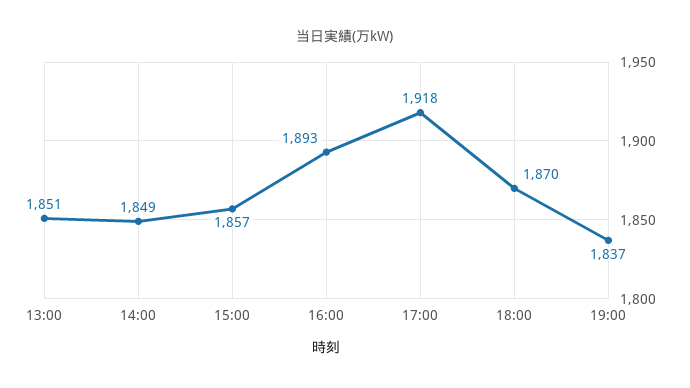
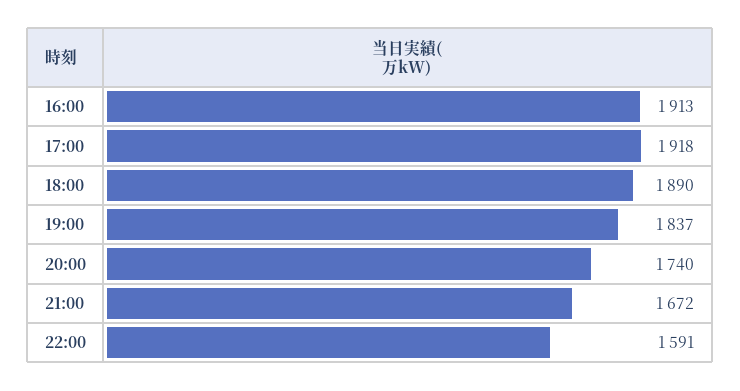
13:00: 1851 -> none
14:00: 1849 -> none
15:00: 1857 -> none
16:00: 1893 -> 1913
18:00: 1870 -> 1890
20:00: none -> 1740
21:00: none -> 1672
22:00: none -> 1591

